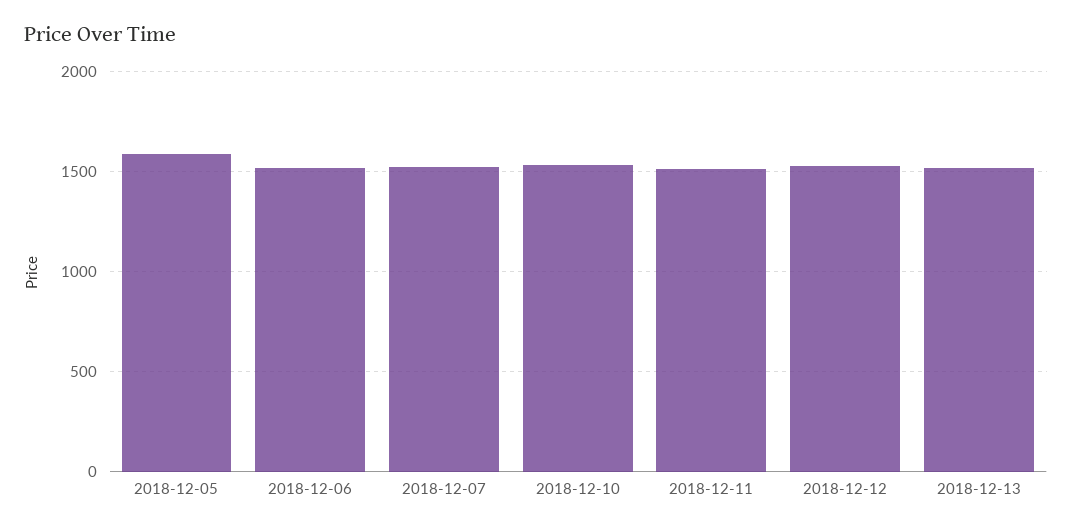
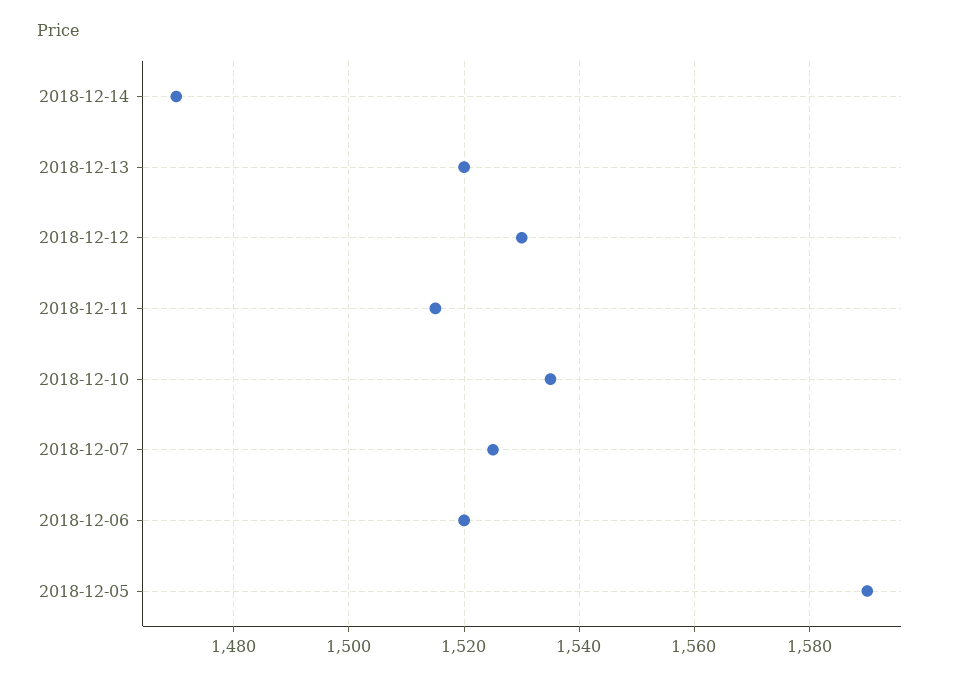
2018-12-14: none -> 1470

